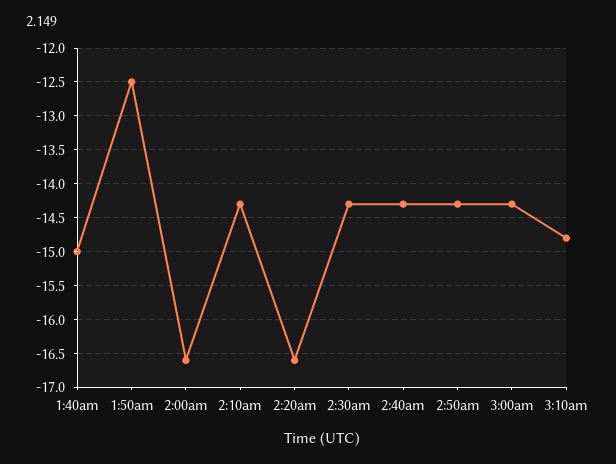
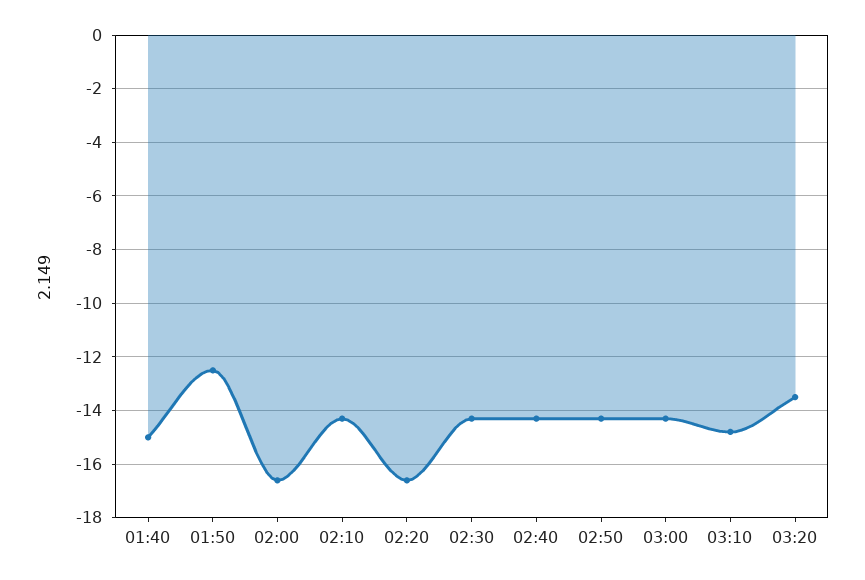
03:20: none -> -13.5

